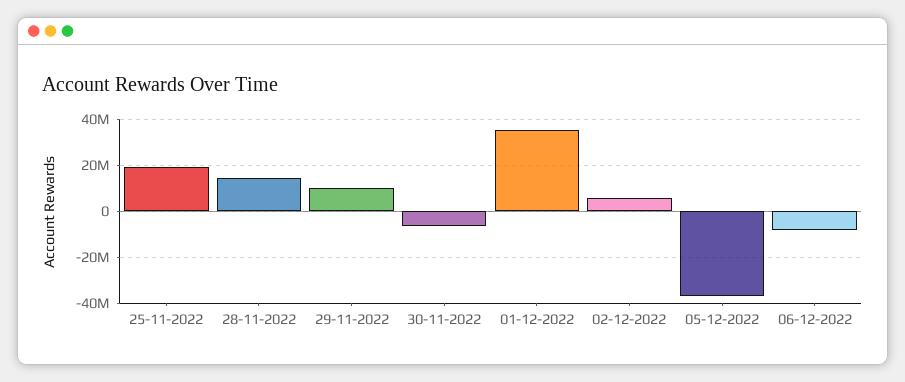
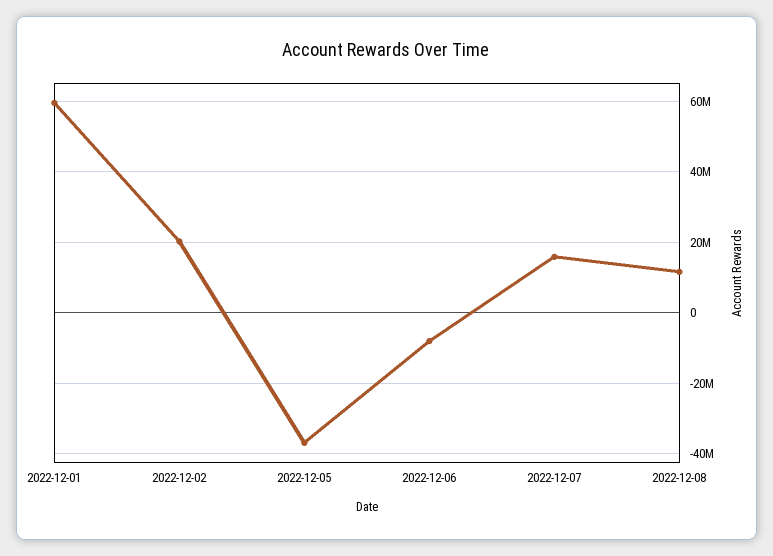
25-11-2022: 20000000 -> none
28-11-2022: 15000000 -> none
29-11-2022: 10000000 -> none
30-11-2022: -5000000 -> none
01-12-2022: 35000000 -> 60000000
02-12-2022: 5000000 -> 20000000
2022-12-07: none -> 16000000
2022-12-08: none -> 12000000

